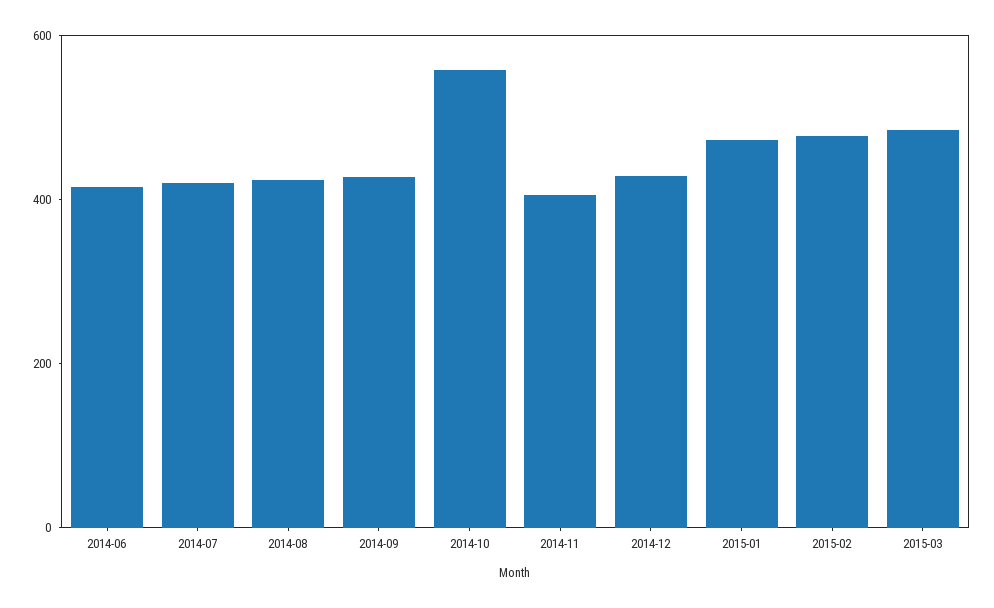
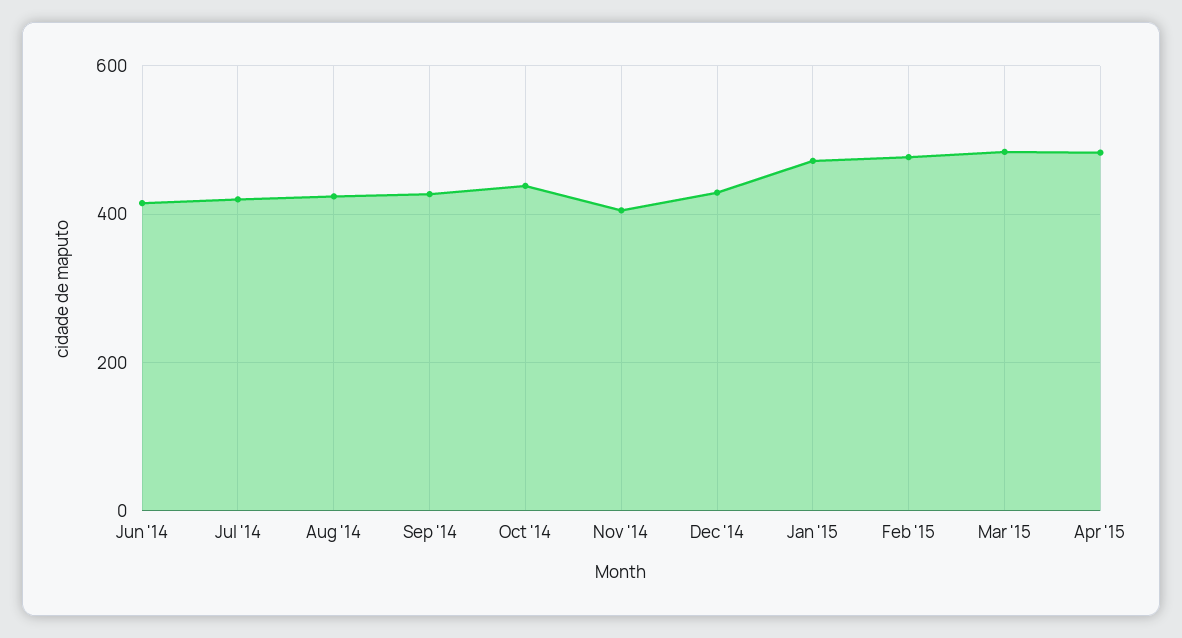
2014-10: 550 -> 440
Apr '15: none -> 480

